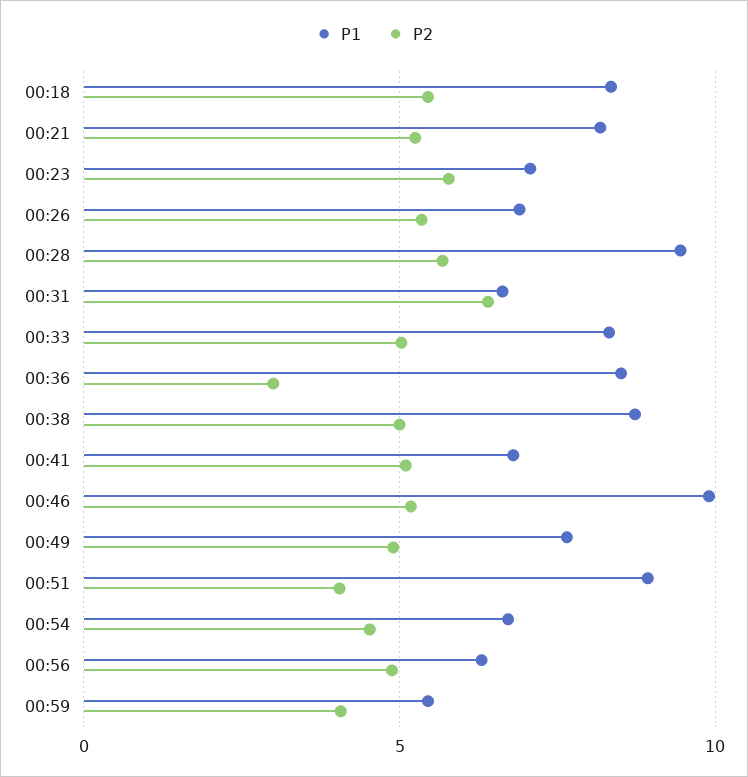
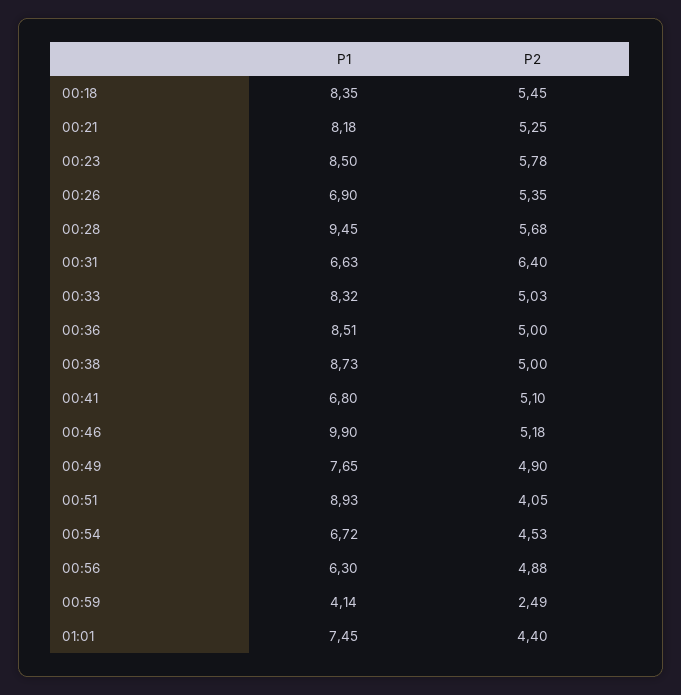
P1, 00:23: 7 -> 8.5
P2, 00:36: 3 -> 5
P1, 00:59: 5.5 -> 4.14
P2, 00:59: 4 -> 2.49
P1, 01:01: none -> 7.45
P2, 01:01: none -> 4.4

